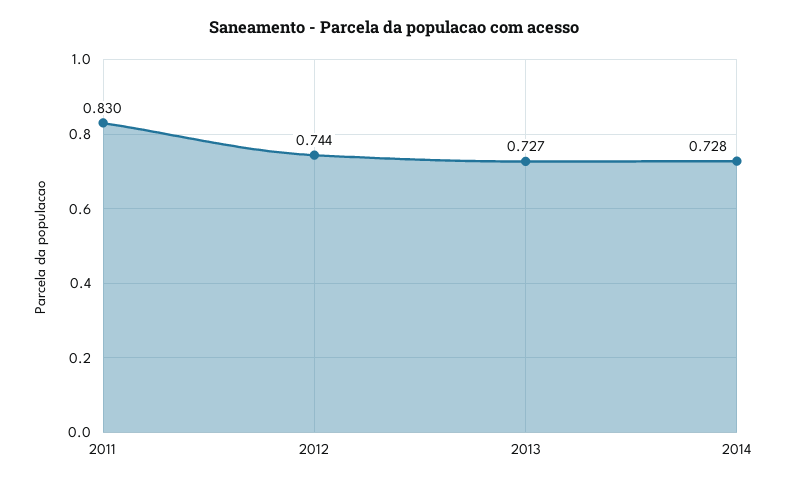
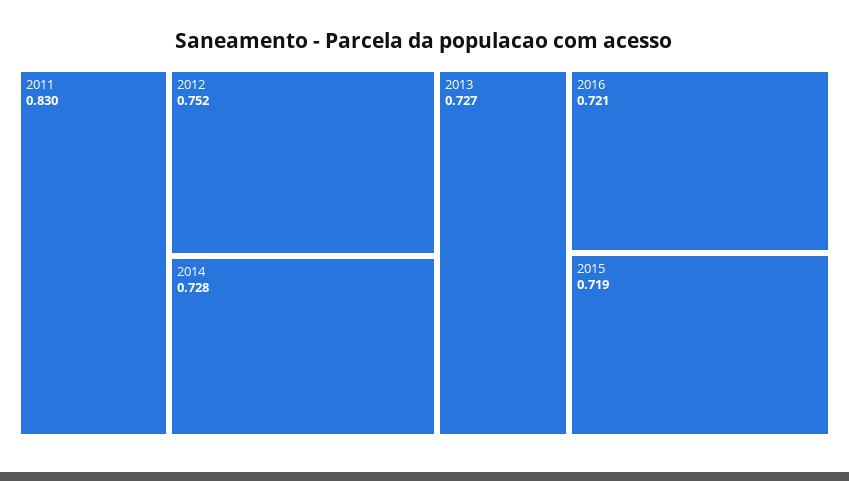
2012: 0.744 -> 0.752
2016: none -> 0.721
2015: none -> 0.719

